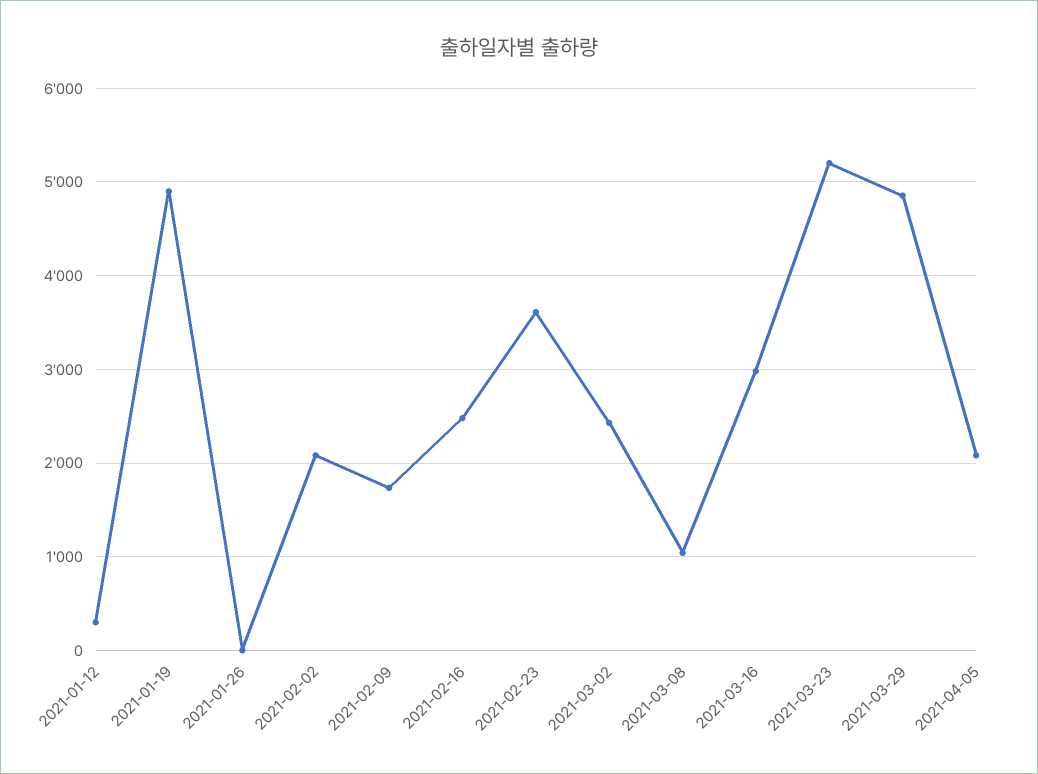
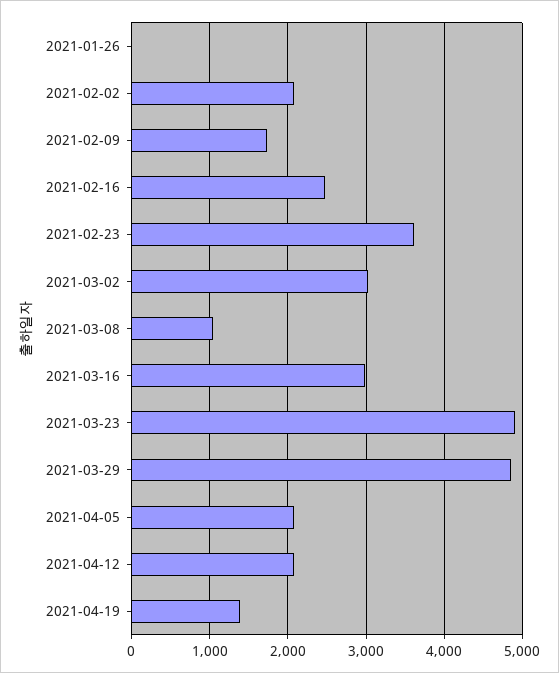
2021-01-12: 300 -> none
2021-01-19: 4900 -> none
2021-03-02: 2400 -> 3000
2021-03-23: 5200 -> 4900
2021-04-12: none -> 2100
2021-04-19: none -> 1400

